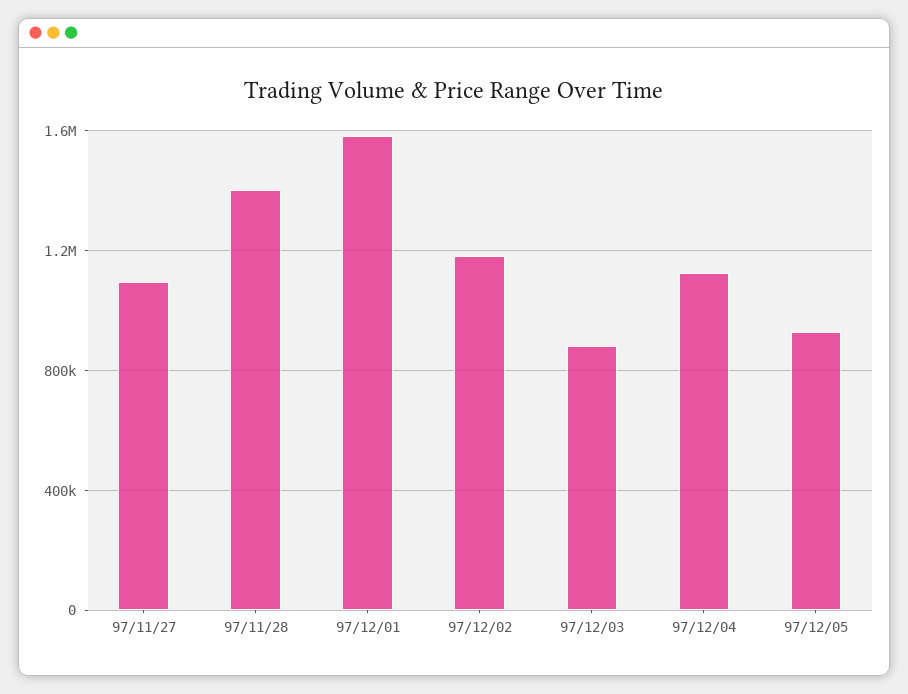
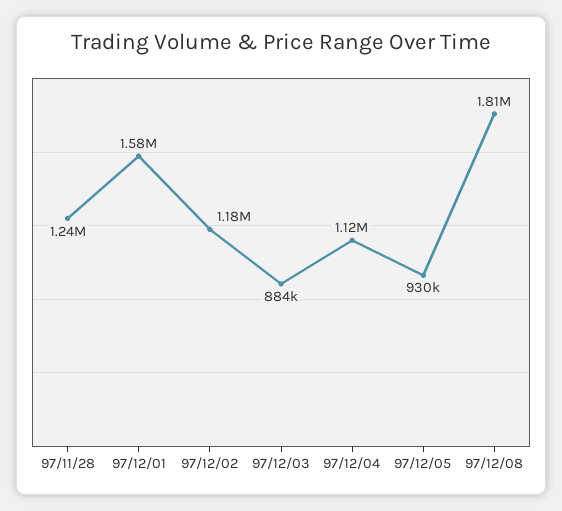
97/11/27: 1100000 -> none
97/11/28: 1400000 -> 1240000
97/12/08: none -> 1810000

